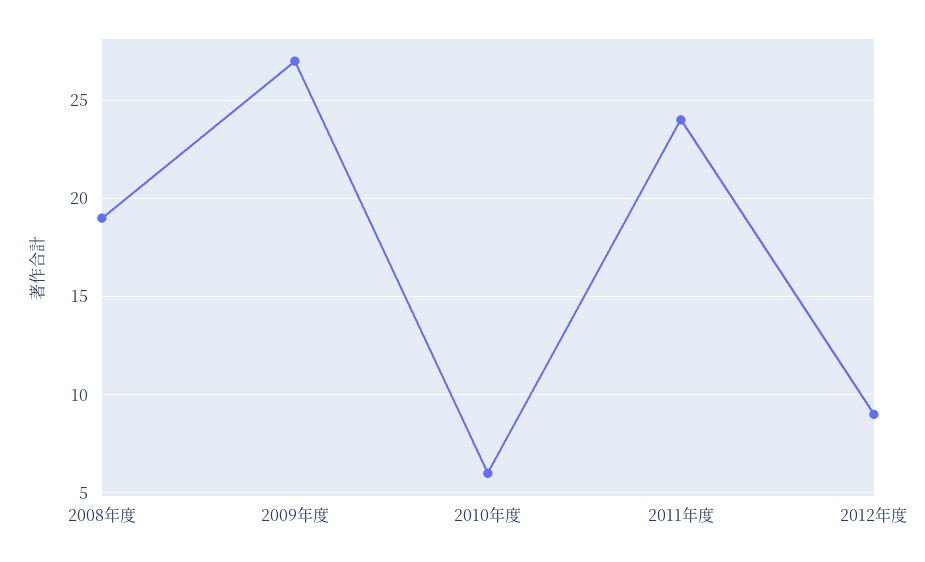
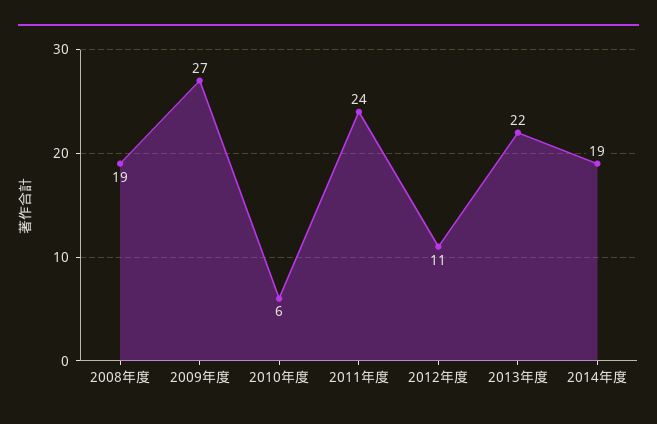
2012年度: 9 -> 11
2013年度: none -> 22
2014年度: none -> 19

